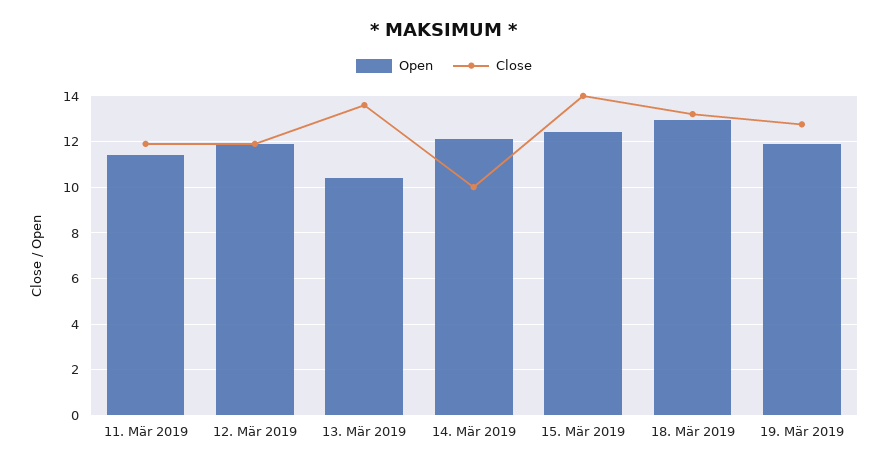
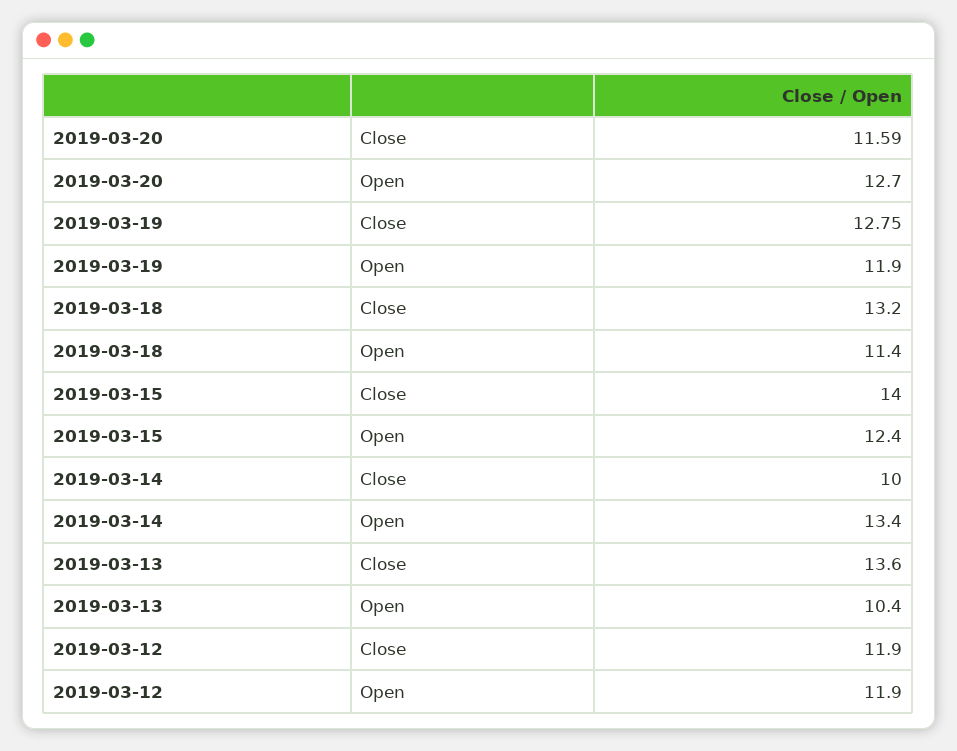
Open, 11. Mär 2019: 11.5 -> none
Close, 11. Mär 2019: 12 -> none
Open, 14. Mär 2019: 12 -> 13.4
Open, 18. Mär 2019: 13 -> 11.4
Close, 2019-03-20: none -> 11.59
Open, 2019-03-20: none -> 12.7

